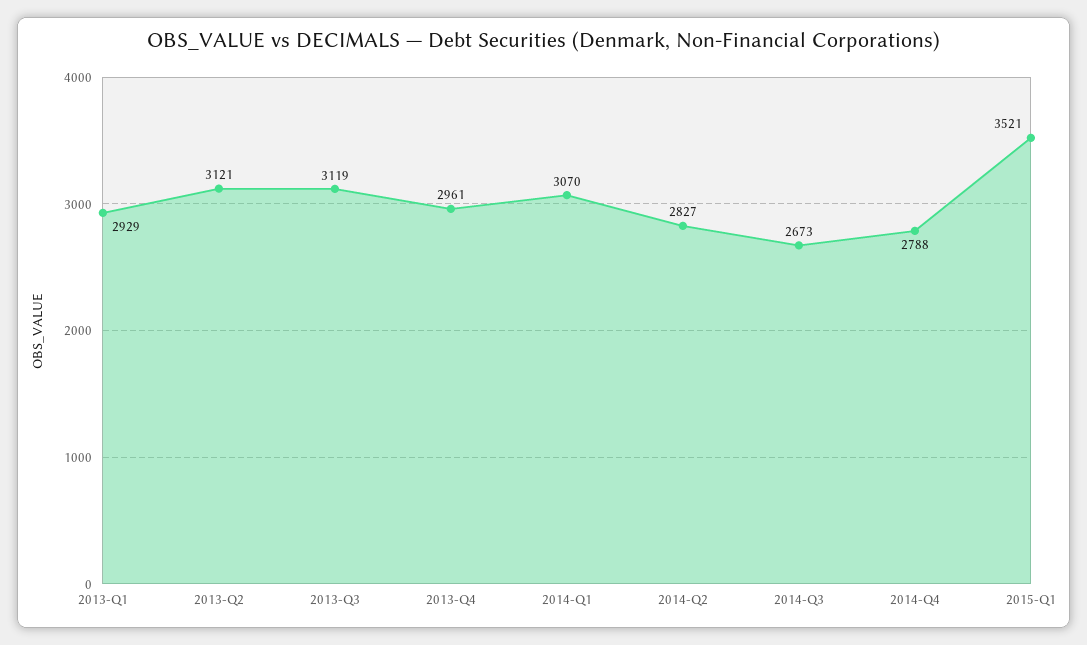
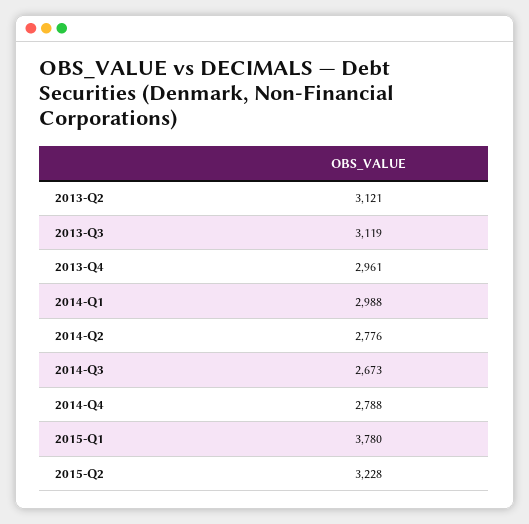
2013-Q1: 2929 -> none
2014-Q1: 3070 -> 2988
2014-Q2: 2827 -> 2776
2015-Q1: 3521 -> 3780
2015-Q2: none -> 3228

